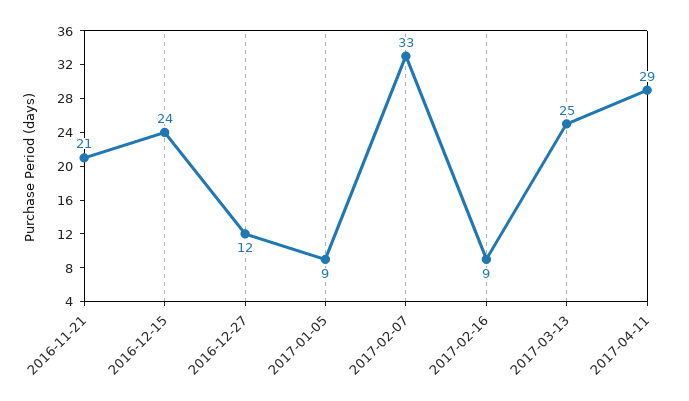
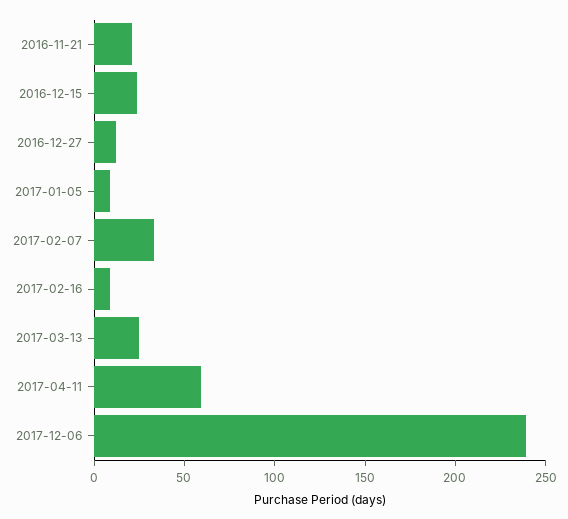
2017-04-11: 29 -> 60
2017-12-06: none -> 240

